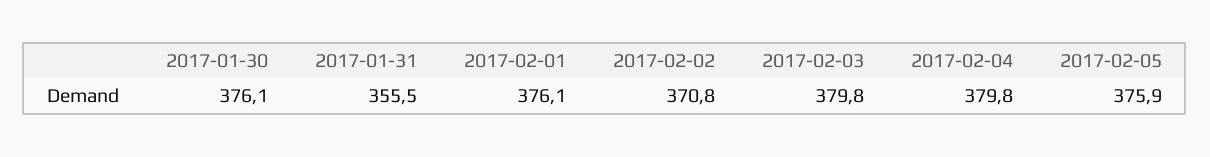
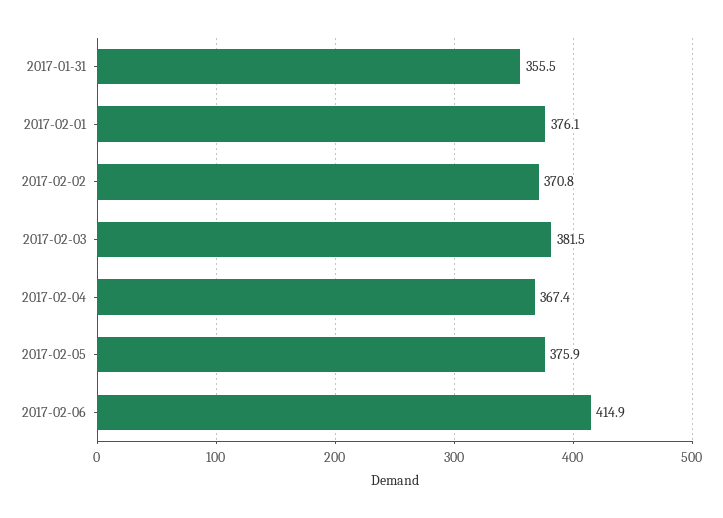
2017-01-30: 376.1 -> none
2017-02-03: 379.8 -> 381.5
2017-02-04: 379.8 -> 367.4
2017-02-06: none -> 414.9

